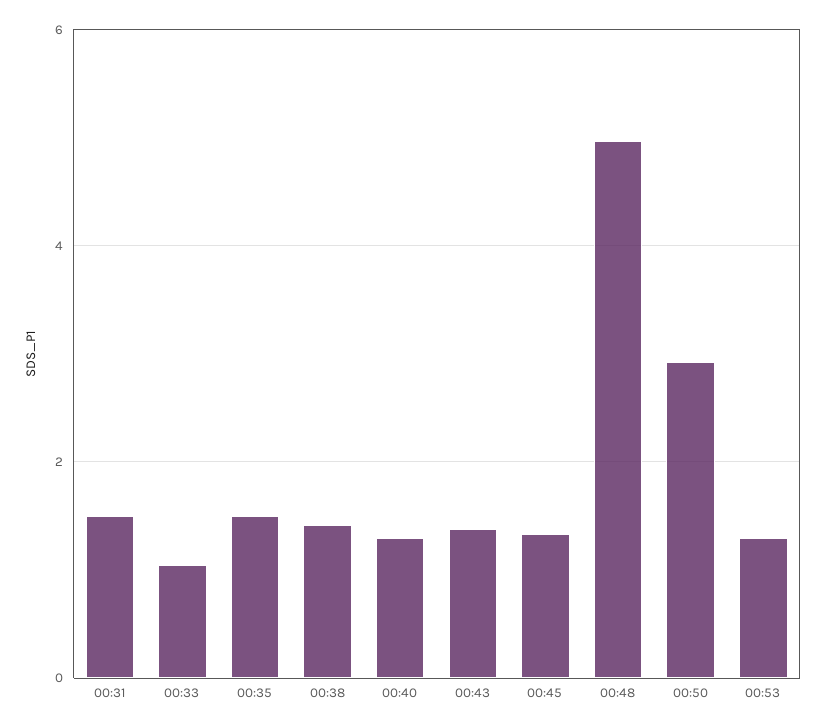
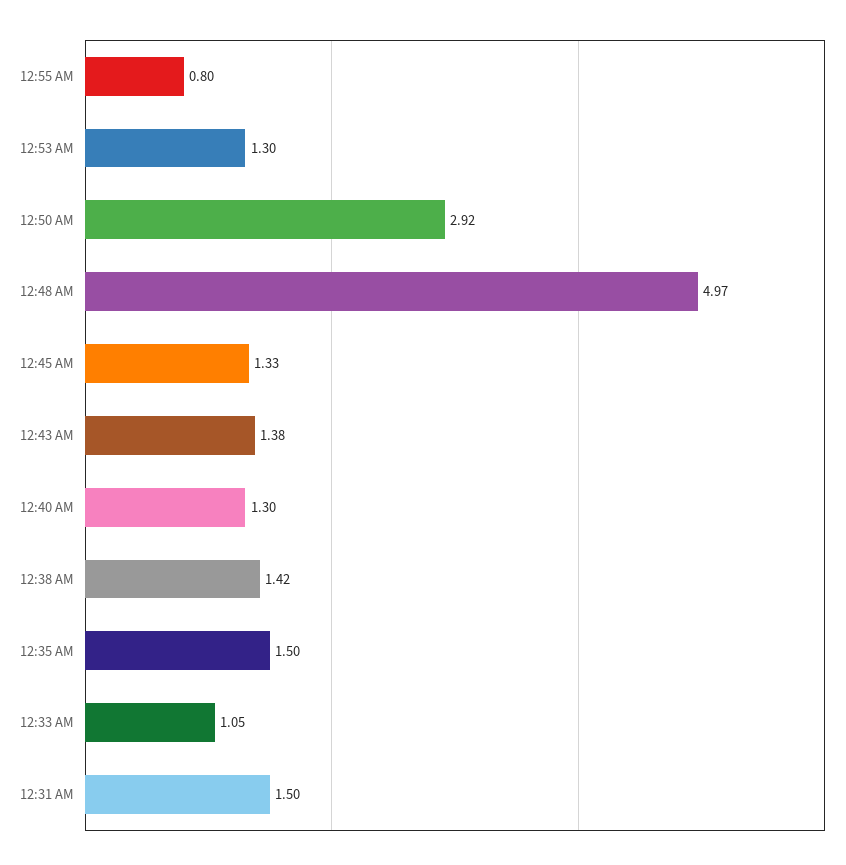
12:55 AM: none -> 0.8

